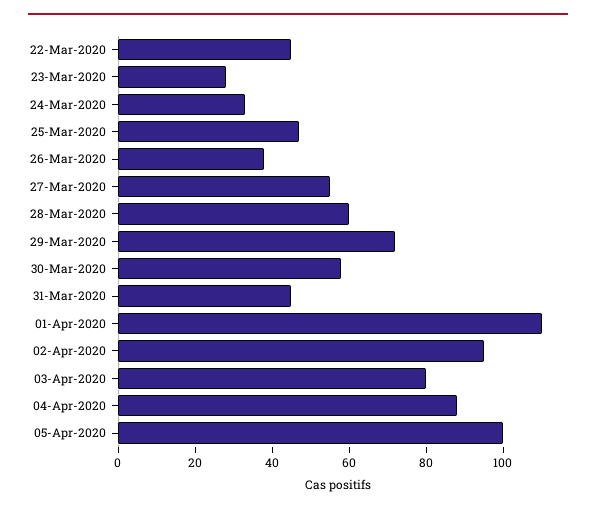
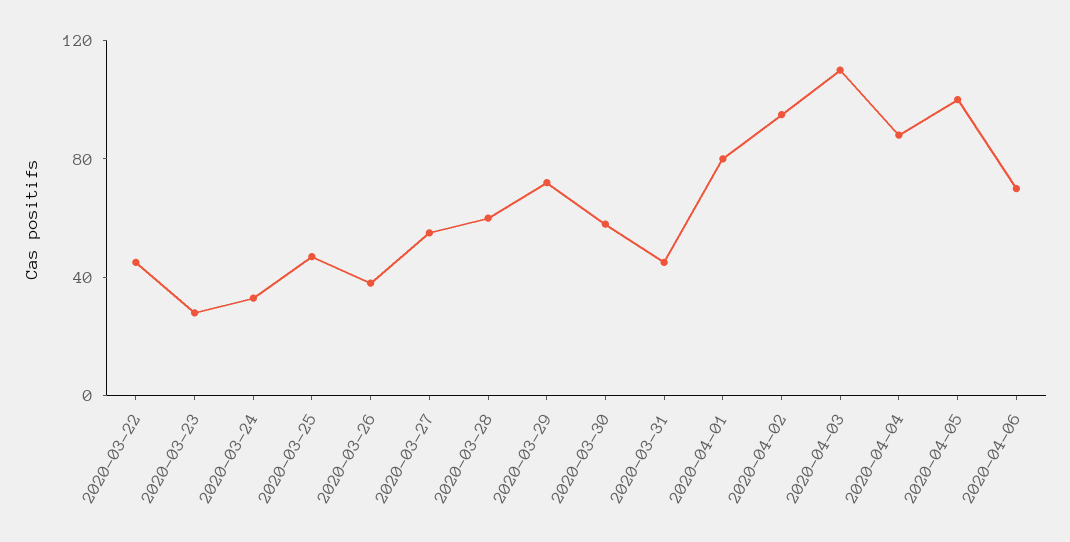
01-Apr-2020: 110 -> 80
03-Apr-2020: 80 -> 110
2020-04-06: none -> 70

